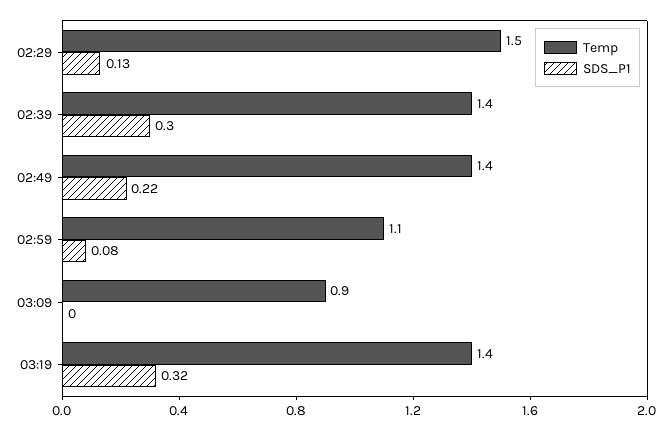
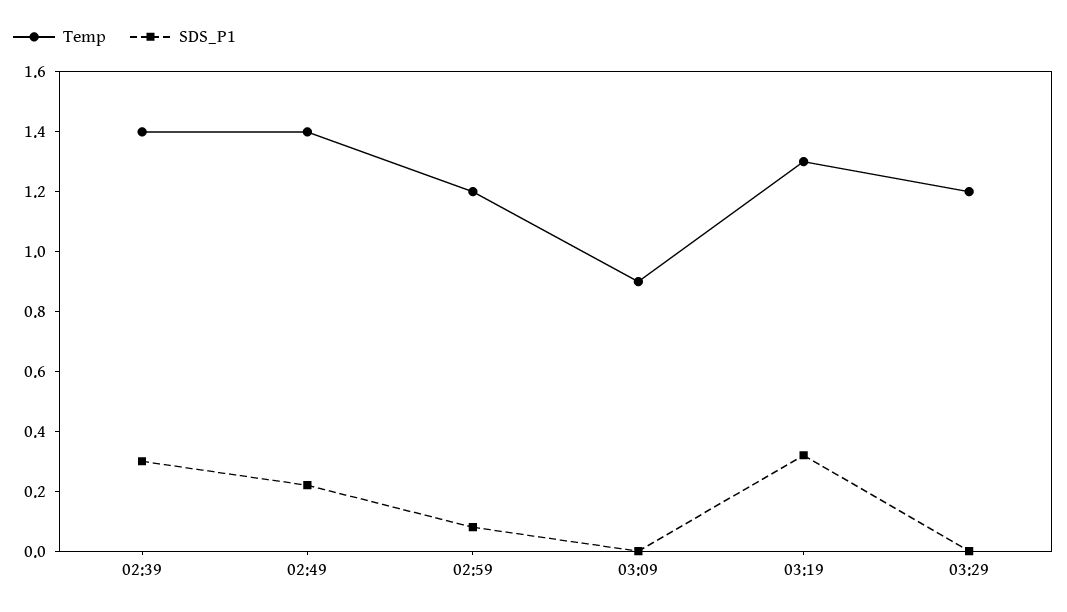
Temp, 02:29: 1.5 -> none
SDS_P1, 02:29: 0.13 -> none
Temp, 02:59: 1.1 -> 1.2
Temp, 03:19: 1.4 -> 1.3
Temp, 03:29: none -> 1.2
SDS_P1, 03:29: none -> 0

